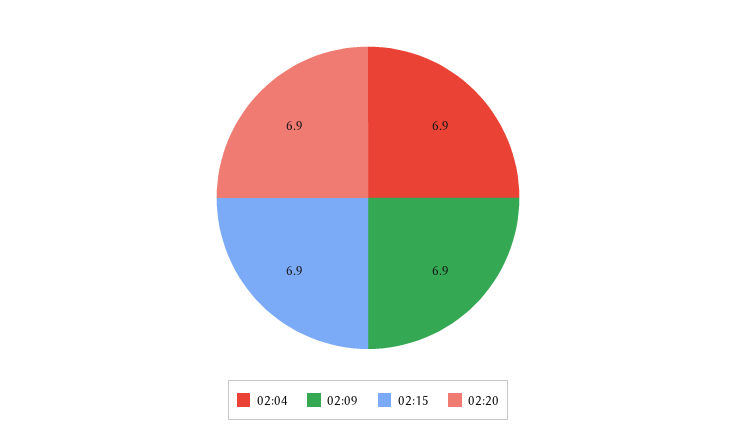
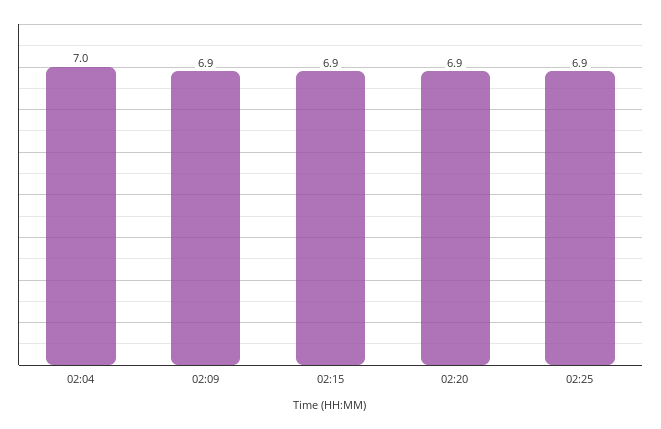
02:04: 6.9 -> 7
02:25: none -> 6.9

